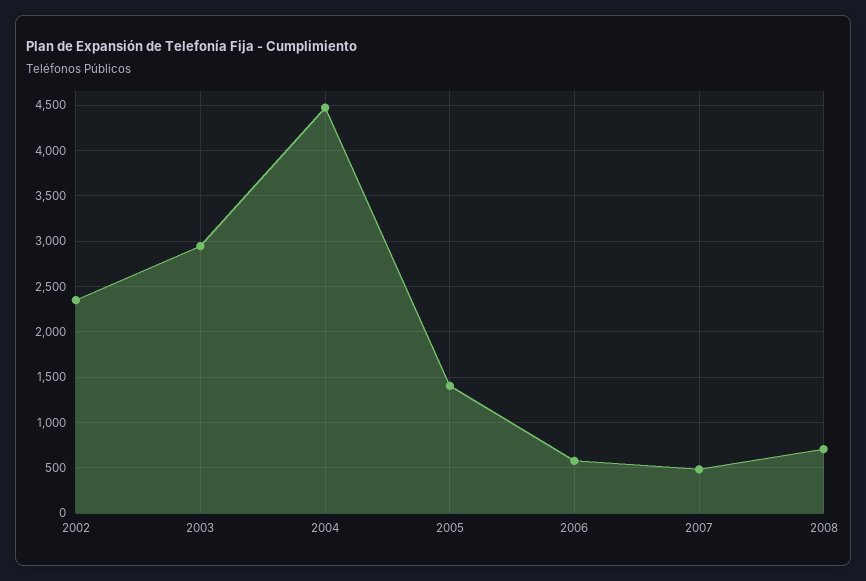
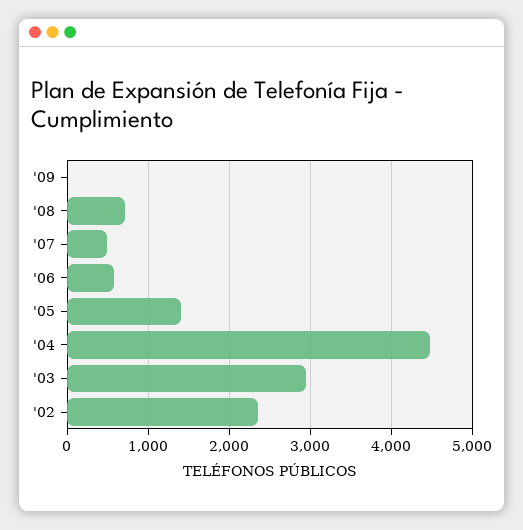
'09: none -> 0

